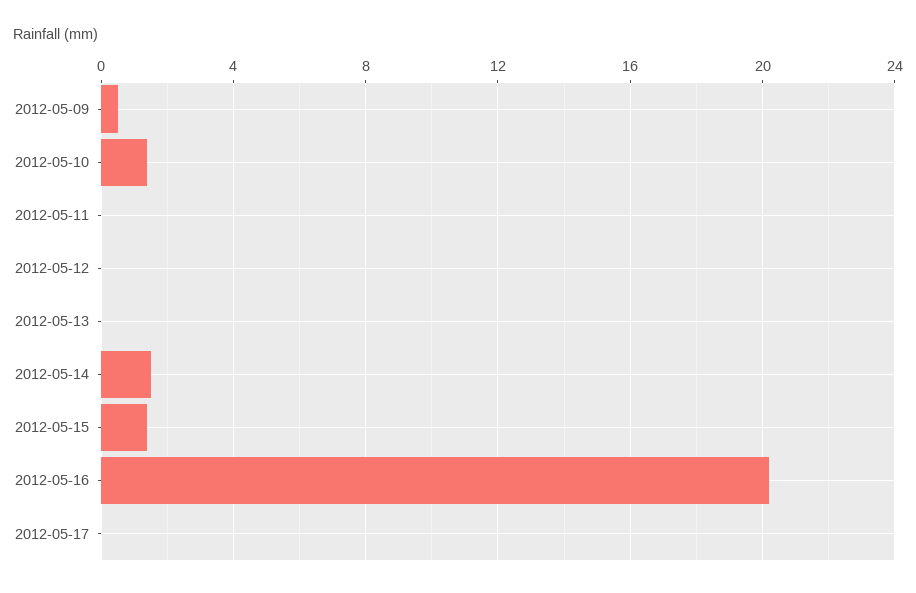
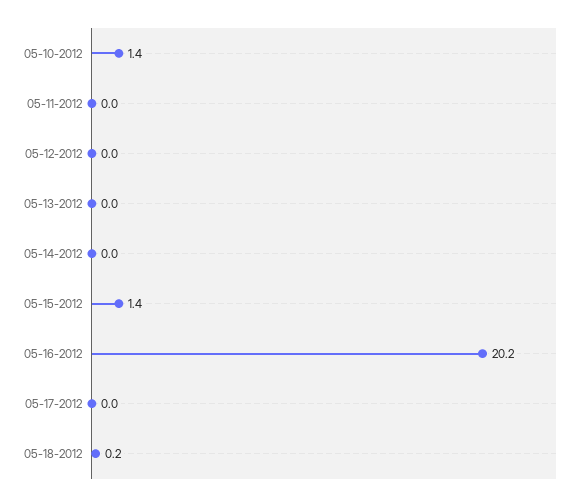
2012-05-09: 0.5 -> none
2012-05-14: 1.5 -> 0
05-18-2012: none -> 0.2

